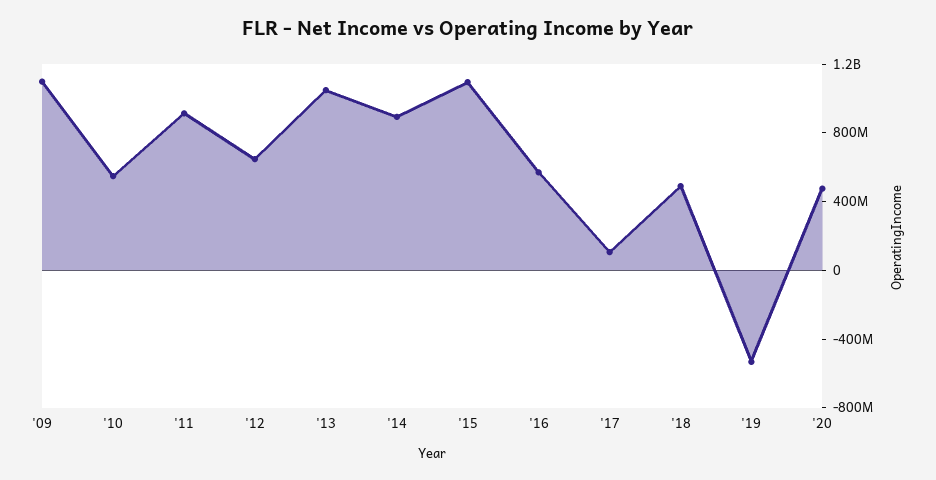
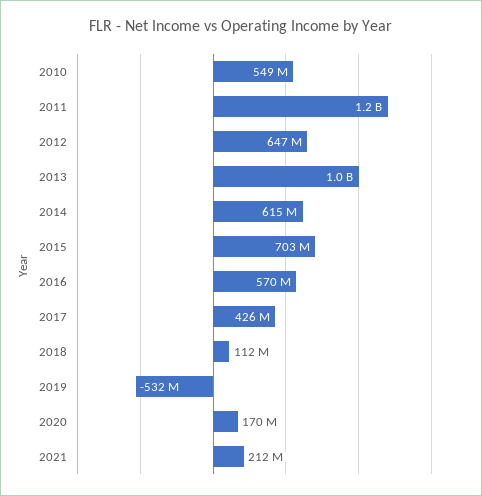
'09: 1100000000 -> none
'11: 900000000 -> 1200000000
'14: 900000000 -> 615000000
'15: 1100000000 -> 703000000
'17: 100000000 -> 426000000
'18: 500000000 -> 112000000
'20: 500000000 -> 170000000
2021: none -> 212000000

